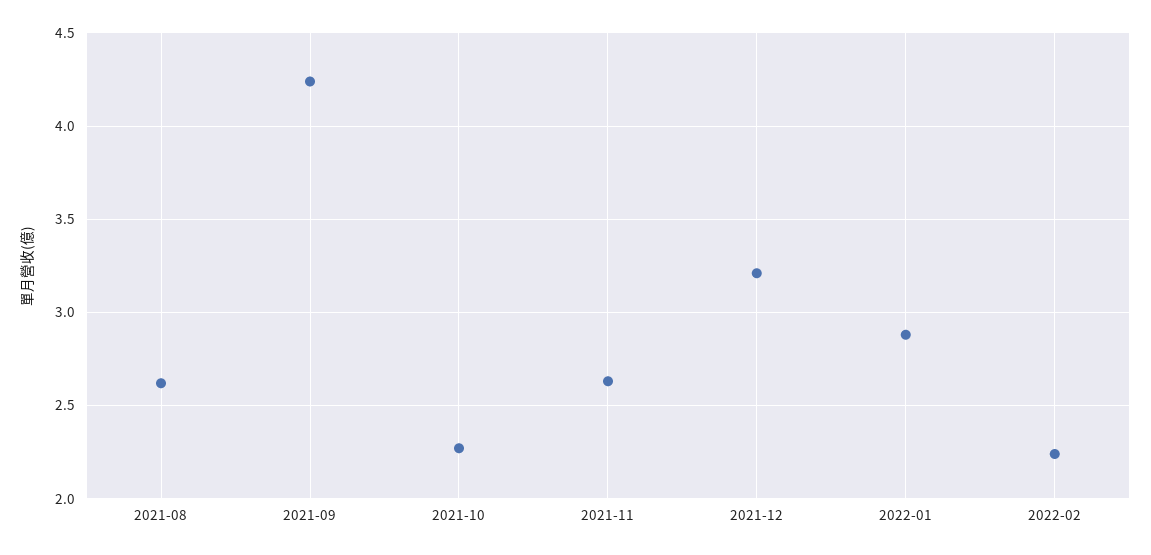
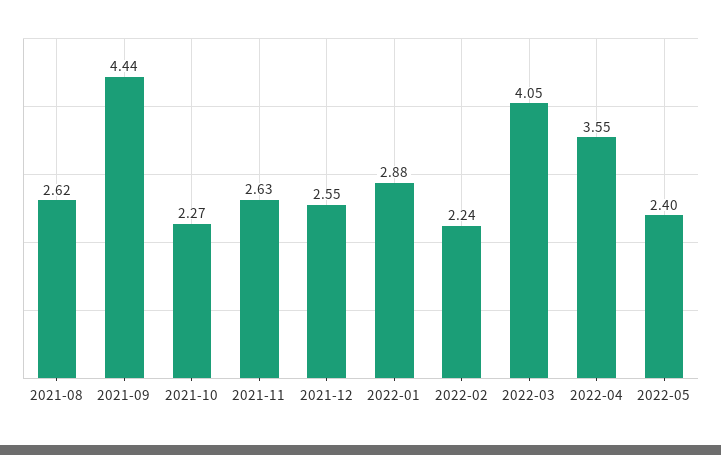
2021-09: 4.25 -> 4.44
2021-12: 3.2 -> 2.55
2022-03: none -> 4.05
2022-04: none -> 3.55
2022-05: none -> 2.4

